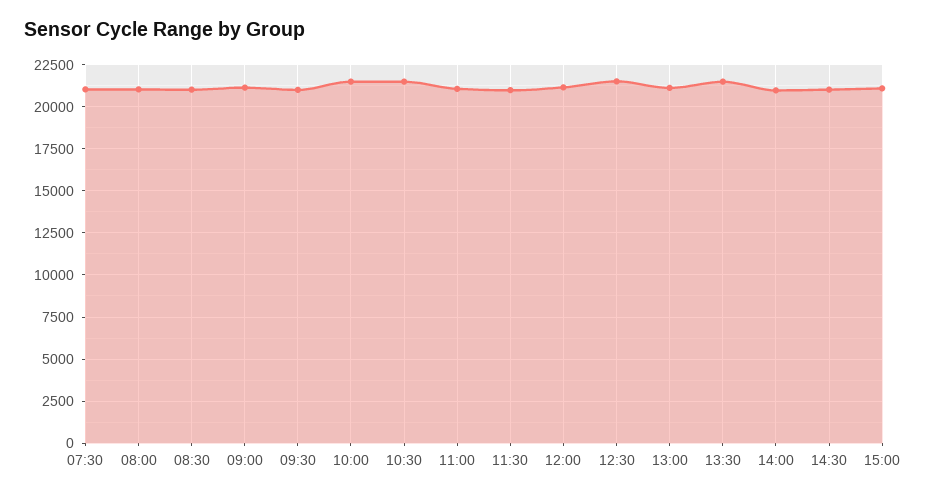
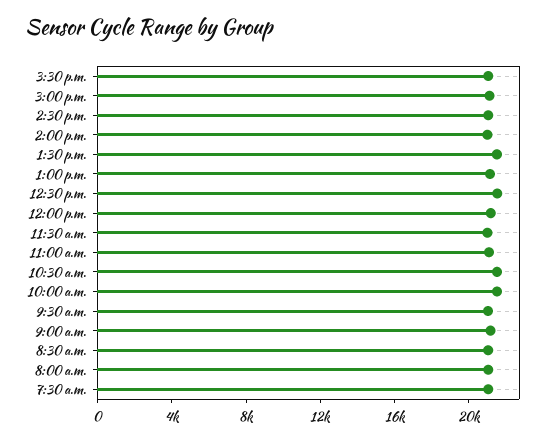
3:30 p.m.: none -> 21000

